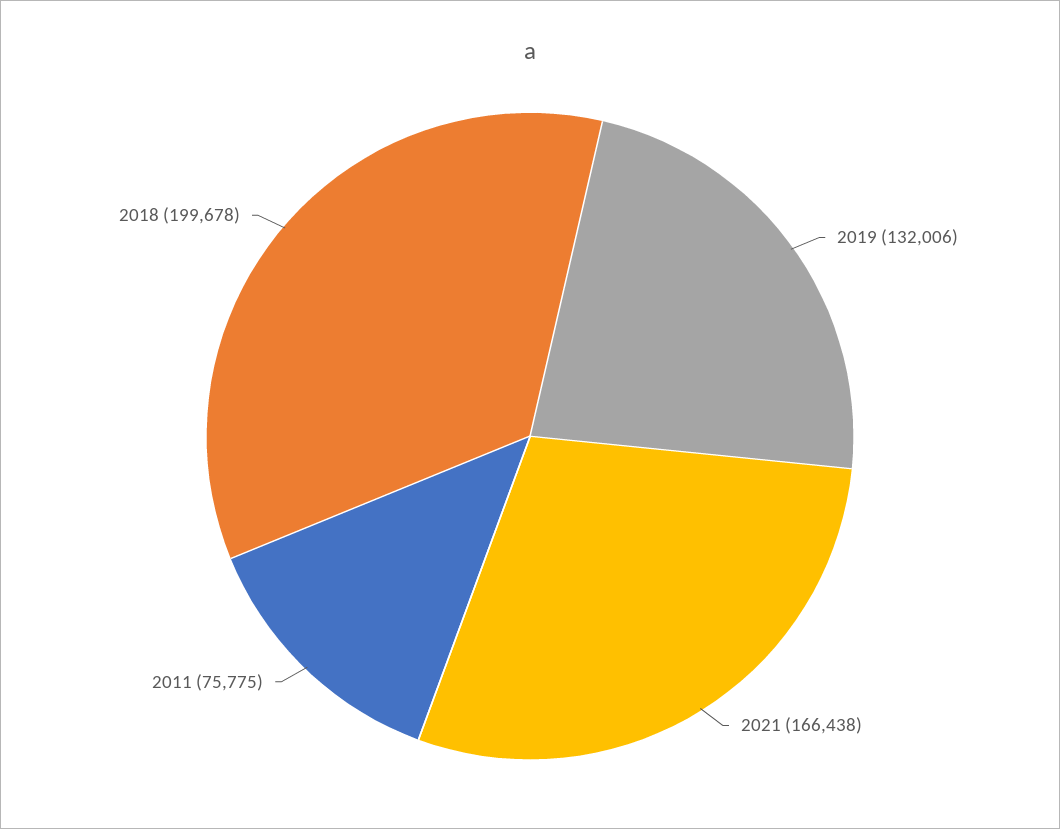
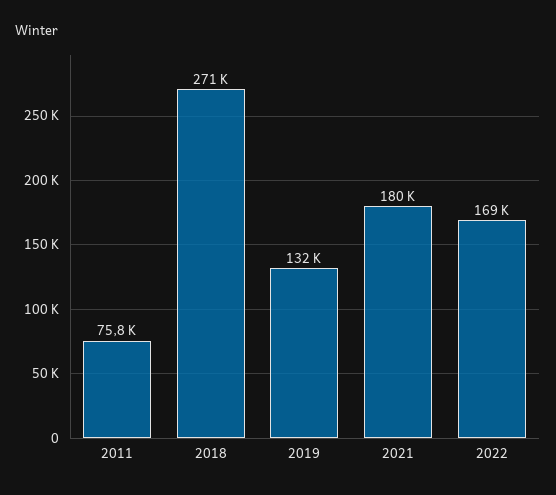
2021: 166438 -> 180000
2018: 199678 -> 271000
2022: none -> 169000

